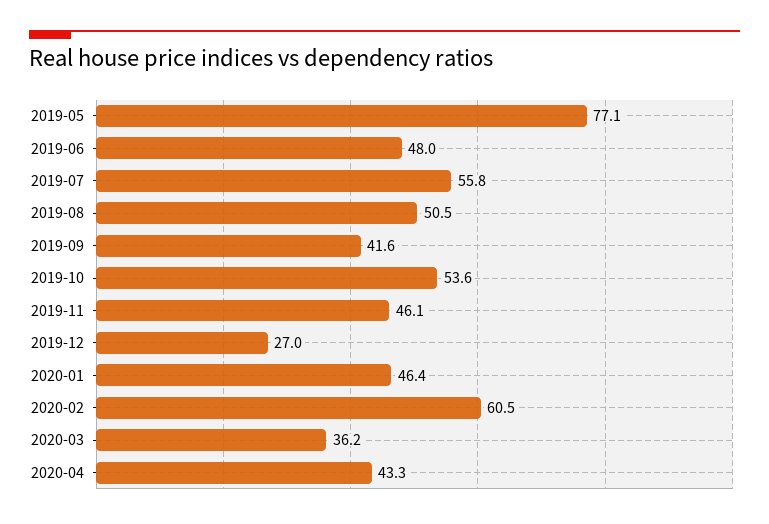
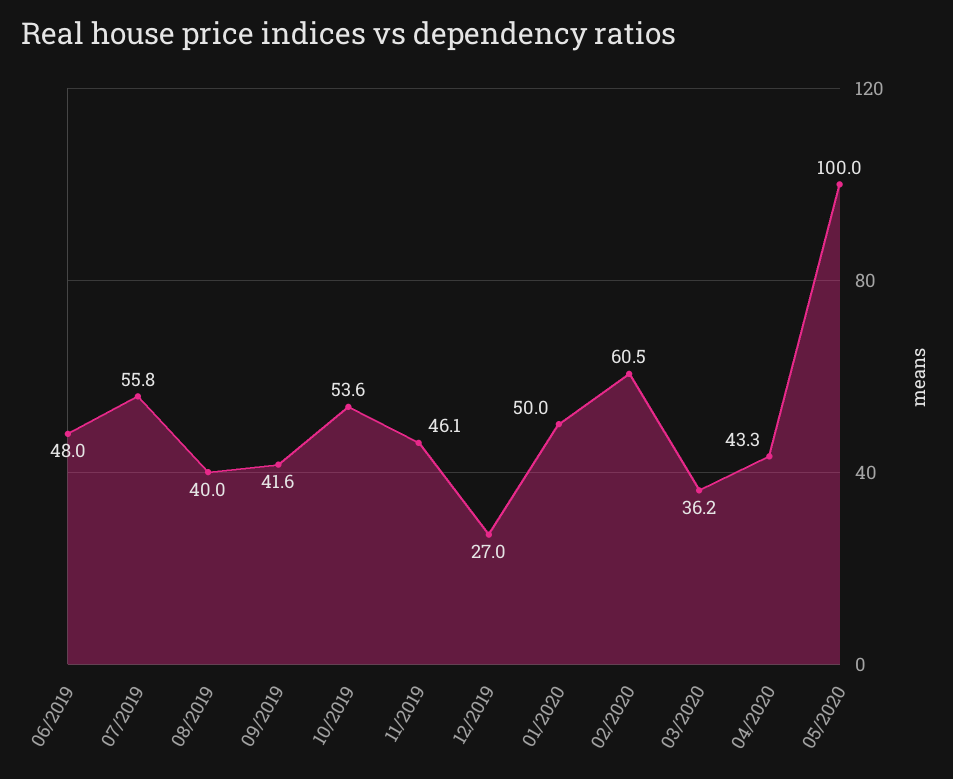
2019-05: 77.1 -> none
2019-08: 50.5 -> 40
2020-01: 46.4 -> 50
05/2020: none -> 100

